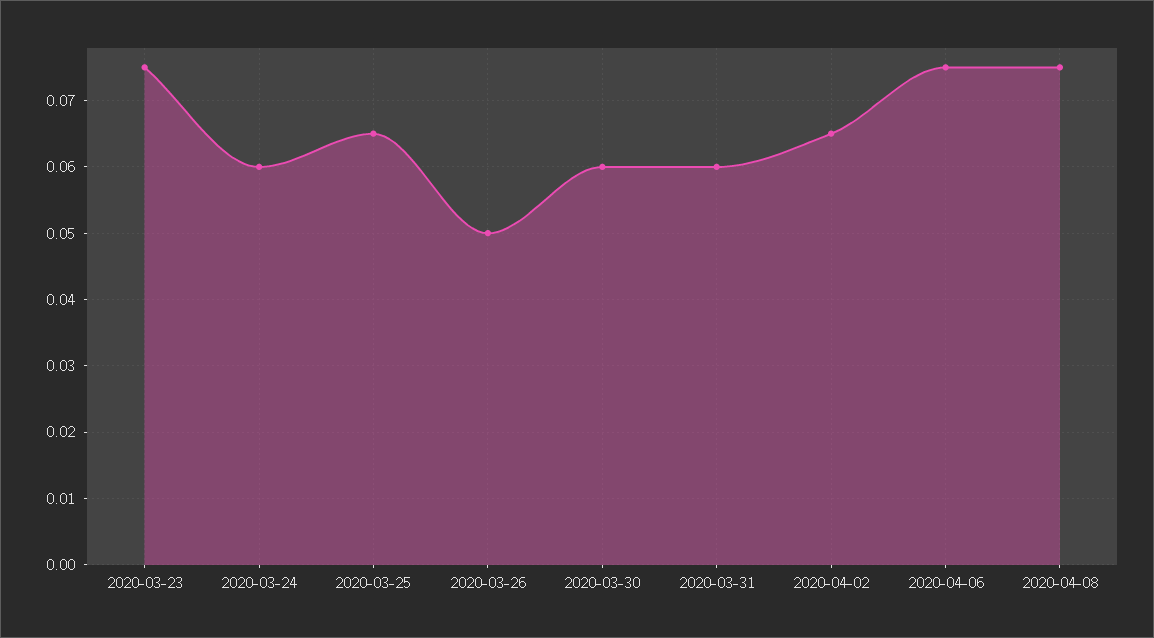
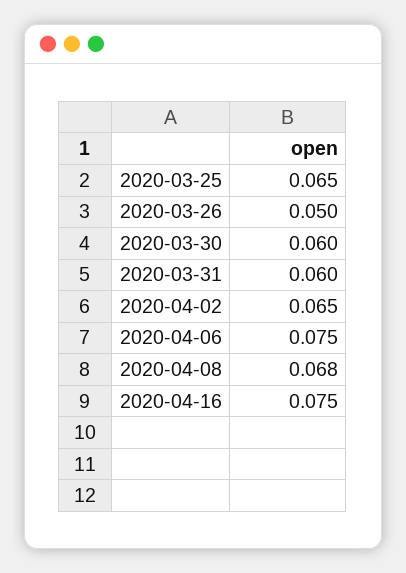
2020-03-23: 0.075 -> none
2020-03-24: 0.06 -> none
2020-04-08: 0.075 -> 0.068
2020-04-16: none -> 0.075

